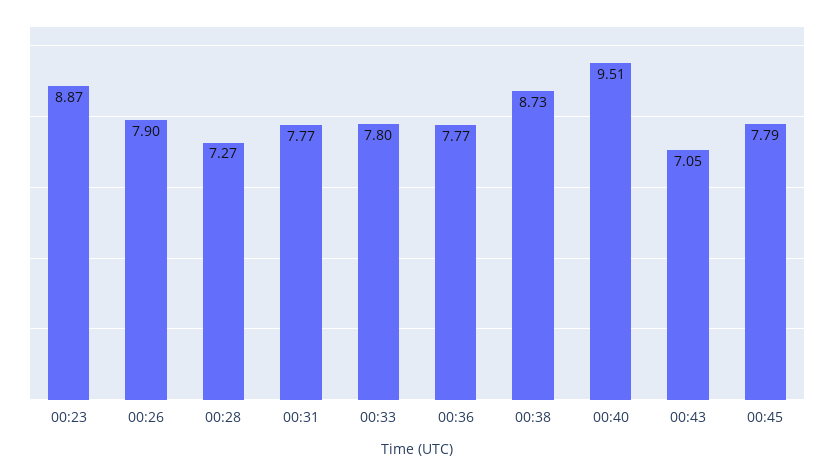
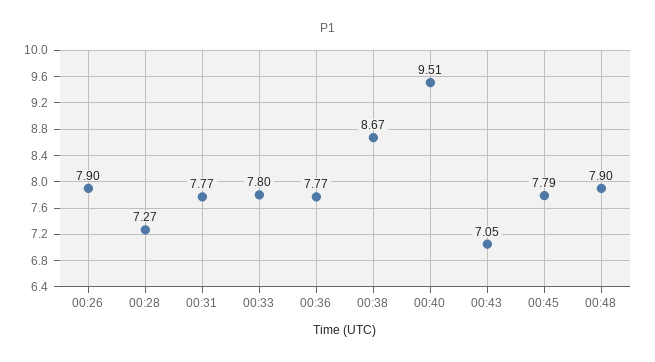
00:23: 8.87 -> none
00:38: 8.73 -> 8.67
00:48: none -> 7.9

